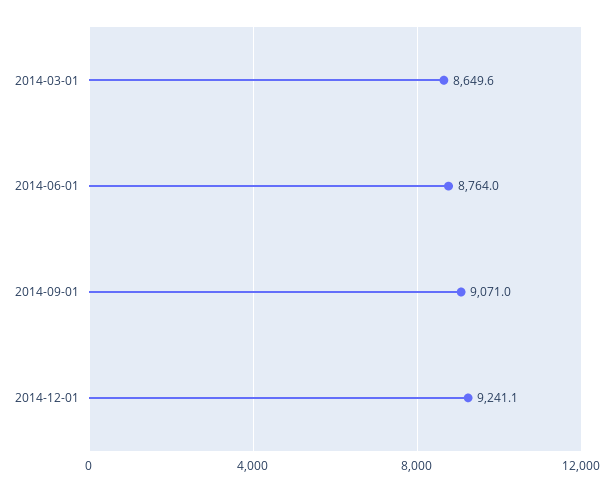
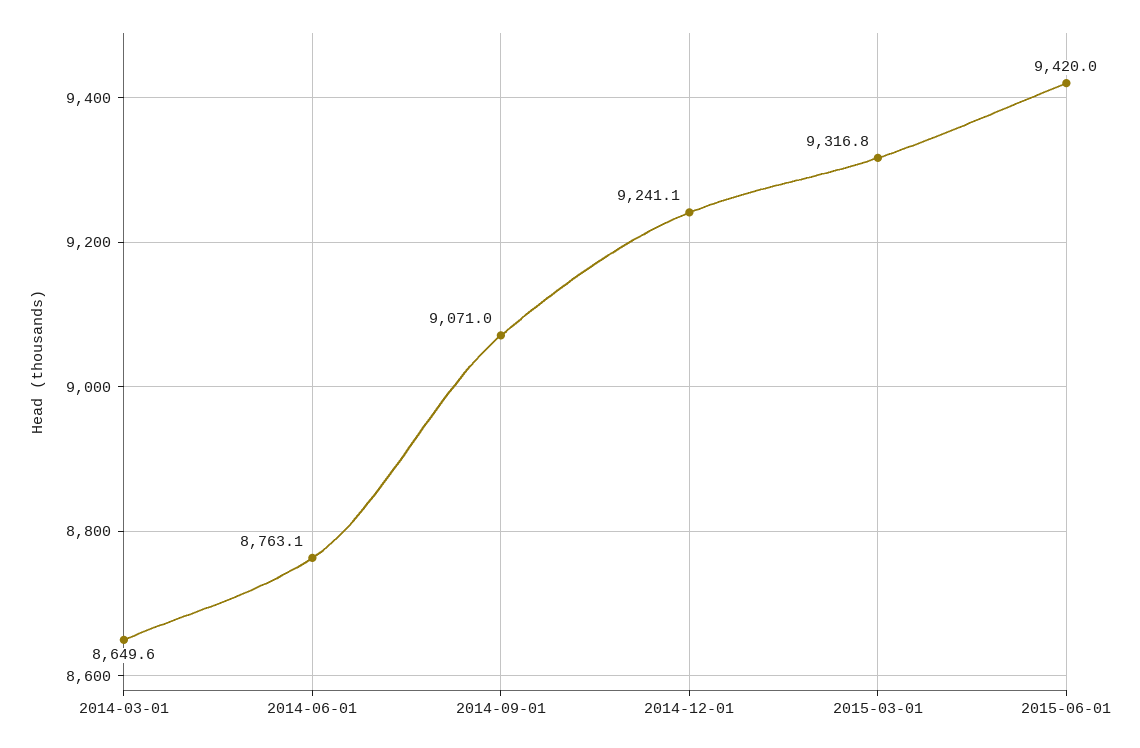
2014-06-01: 8764 -> 8763.1
2015-03-01: none -> 9316.8
2015-06-01: none -> 9420

